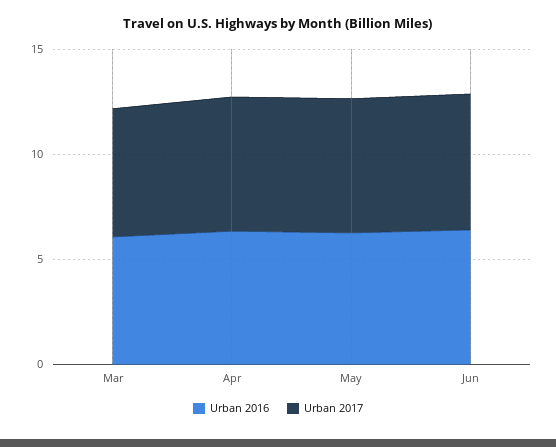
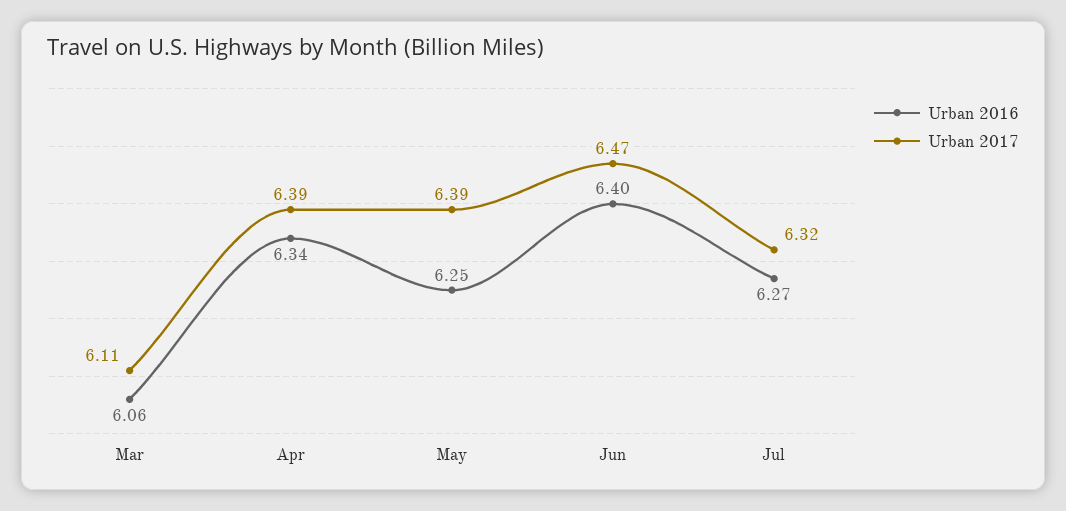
Urban 2016, Jul: none -> 6.27
Urban 2017, Jul: none -> 6.32

